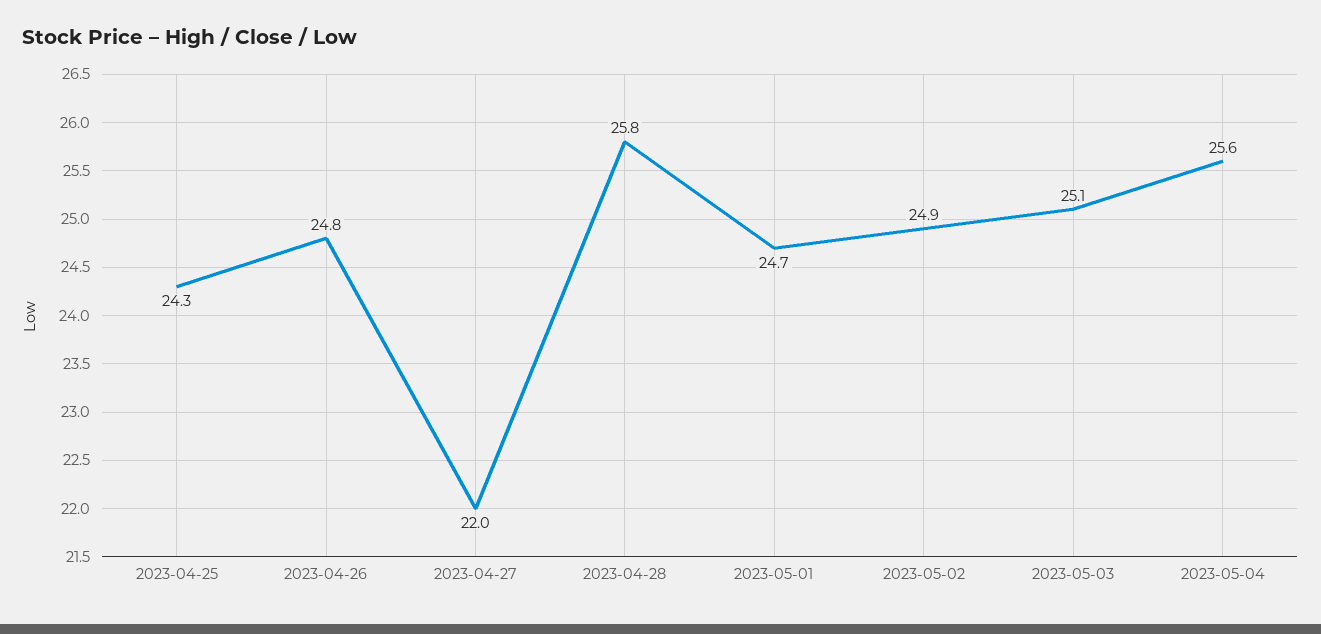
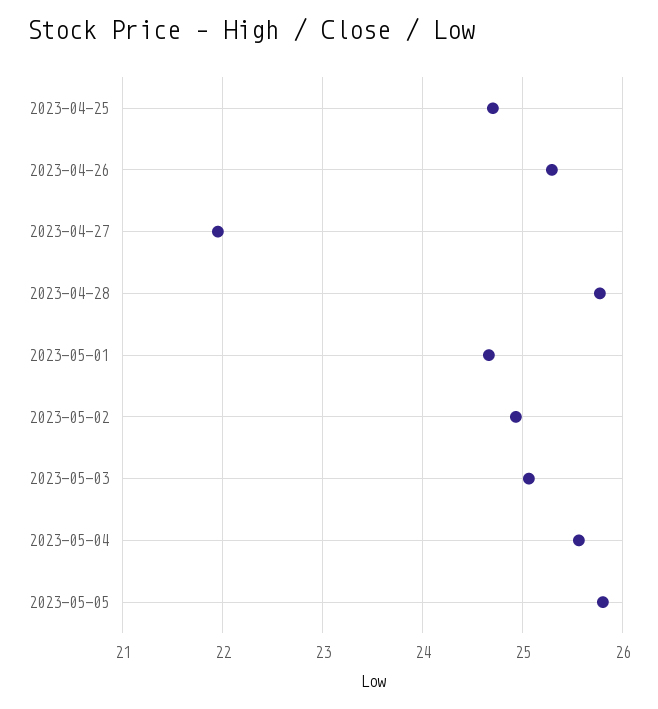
2023-04-25: 24.3 -> 24.7
2023-04-26: 24.8 -> 25.3
2023-05-05: none -> 25.8

